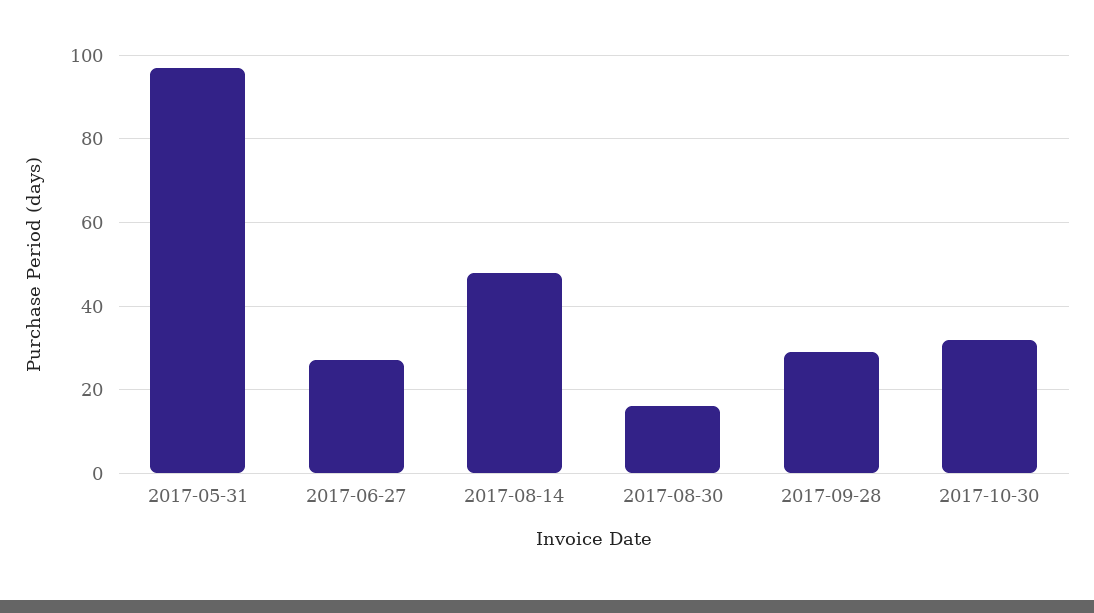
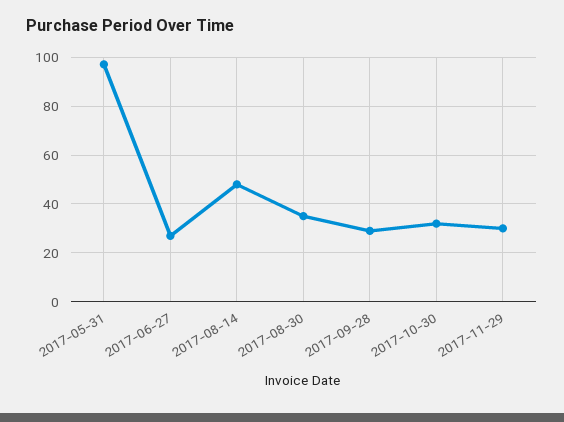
2017-08-30: 15 -> 35
2017-11-29: none -> 30

